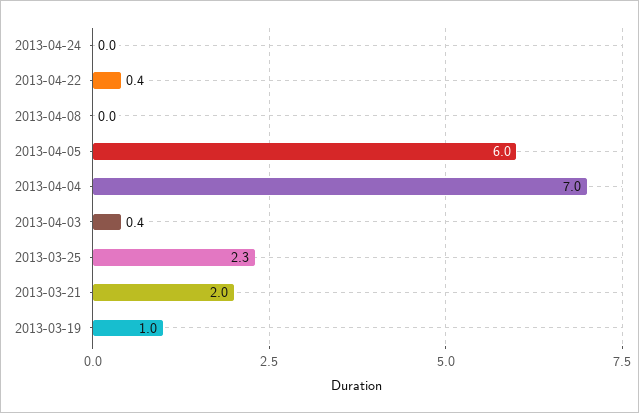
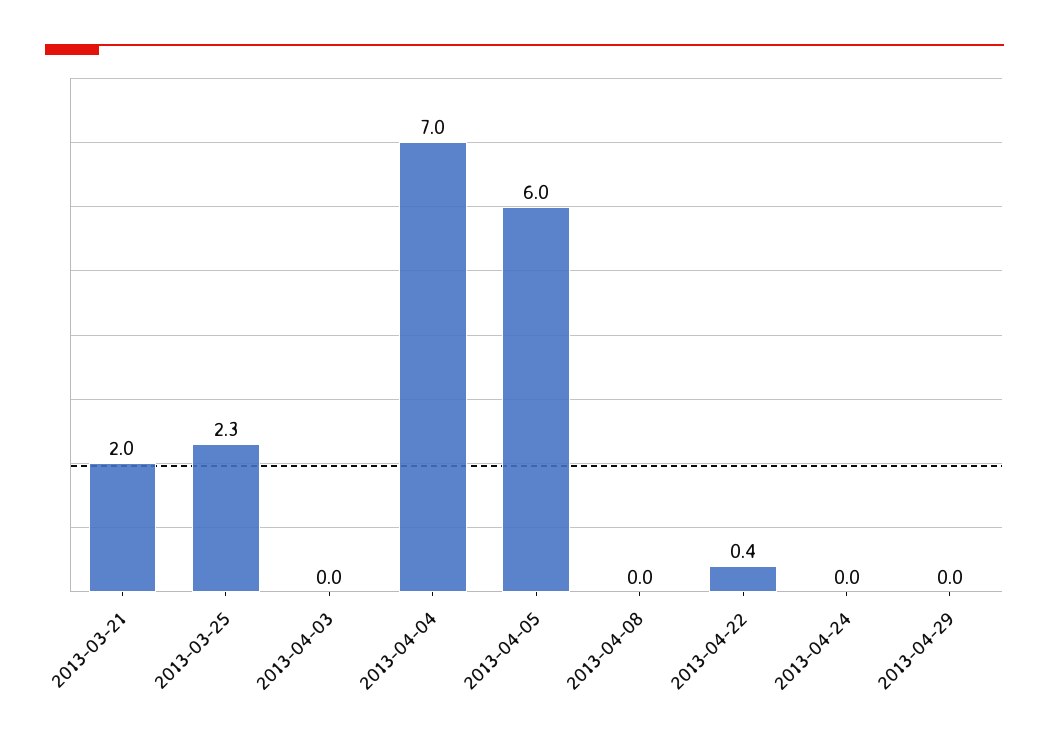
2013-04-03: 0.4 -> 0
2013-03-19: 1 -> none
2013-04-29: none -> 0

